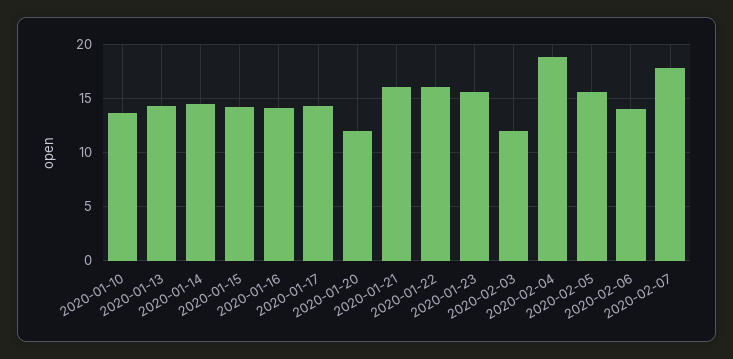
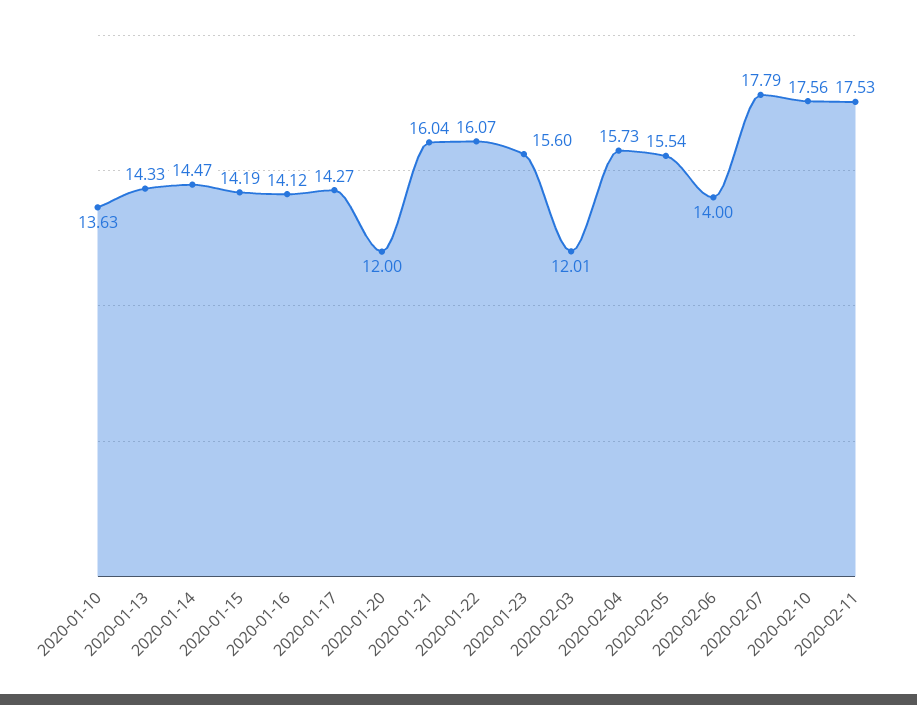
2020-02-04: 19 -> 15.73
2020-02-10: none -> 17.56
2020-02-11: none -> 17.53

